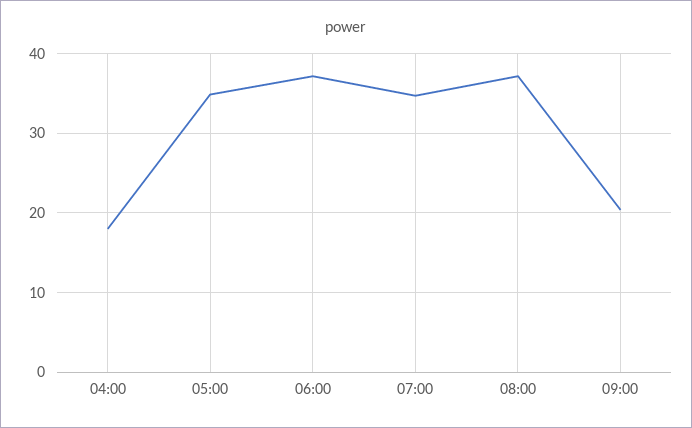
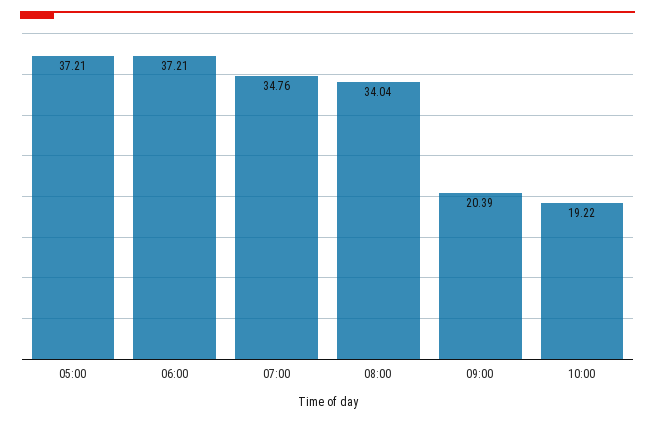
04:00: 18 -> none
05:00: 35 -> 37.21
08:00: 37 -> 34.04
10:00: none -> 19.22

